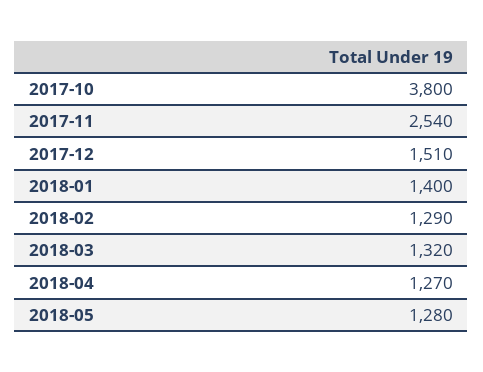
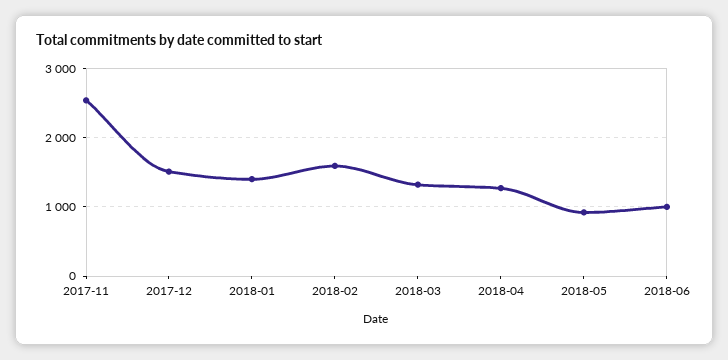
2017-10: 3800 -> none
2018-02: 1290 -> 1600
2018-05: 1280 -> 900
2018-06: none -> 1000

